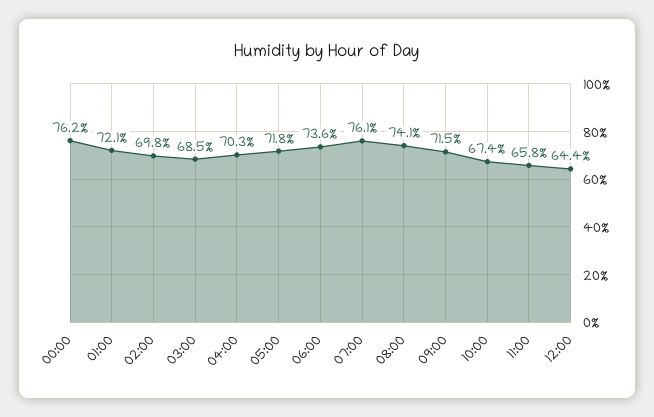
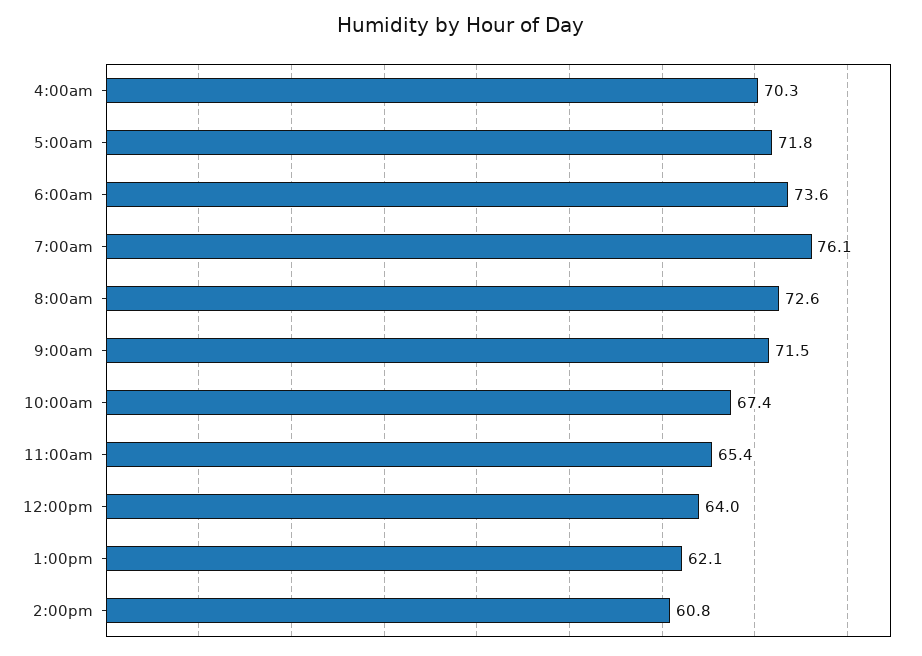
00:00: 76.2 -> none
01:00: 72.1 -> none
02:00: 69.8 -> none
03:00: 68.5 -> none
08:00: 74.1 -> 72.6
11:00: 65.8 -> 65.4
12:00: 64.4 -> 64
1:00pm: none -> 62.1
2:00pm: none -> 60.8

